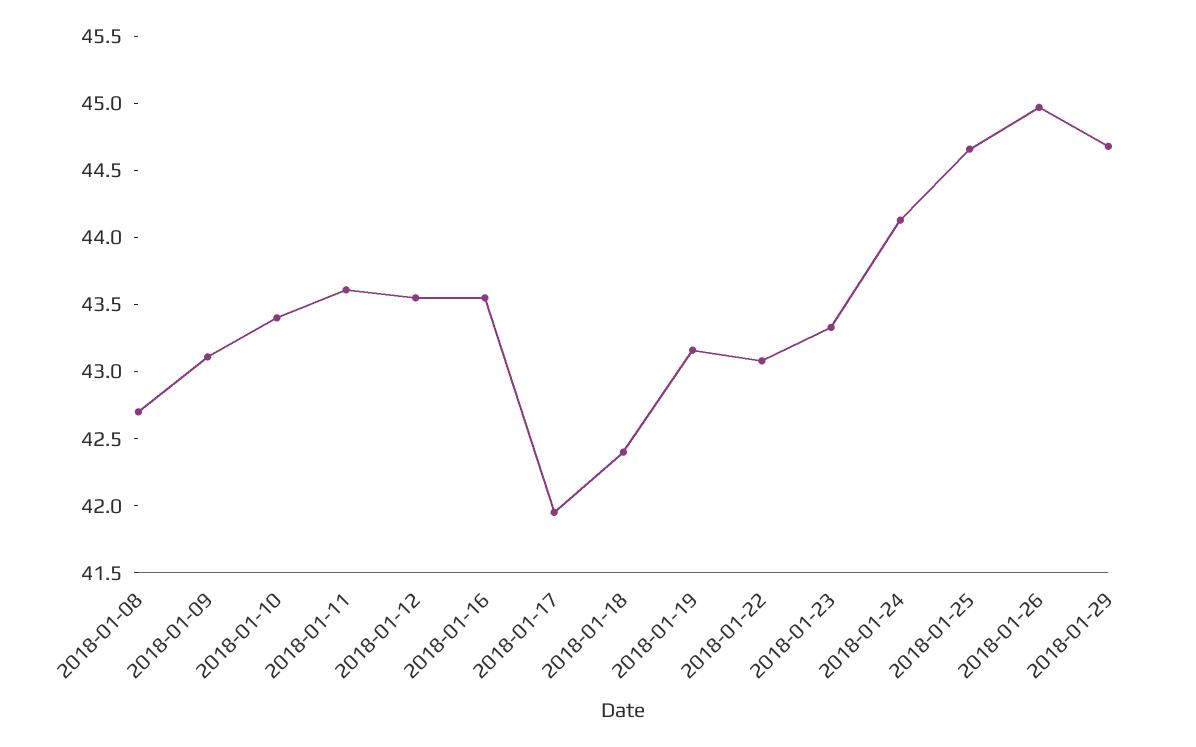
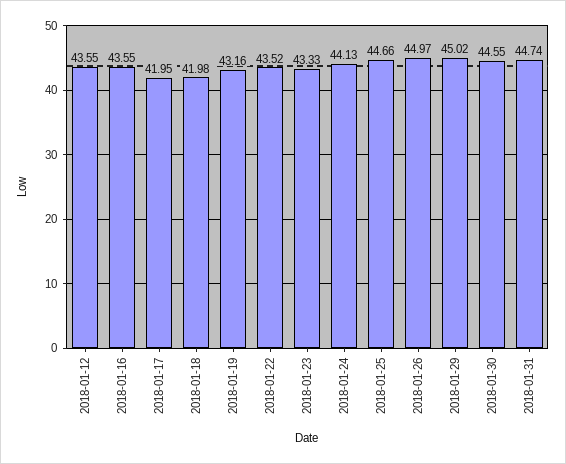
2018-01-08: 42.7 -> none
2018-01-09: 43.1 -> none
2018-01-10: 43.4 -> none
2018-01-11: 43.6 -> none
2018-01-18: 42.4 -> 41.98
2018-01-22: 43.1 -> 43.52
2018-01-29: 44.7 -> 45.02
2018-01-30: none -> 44.55
2018-01-31: none -> 44.74

